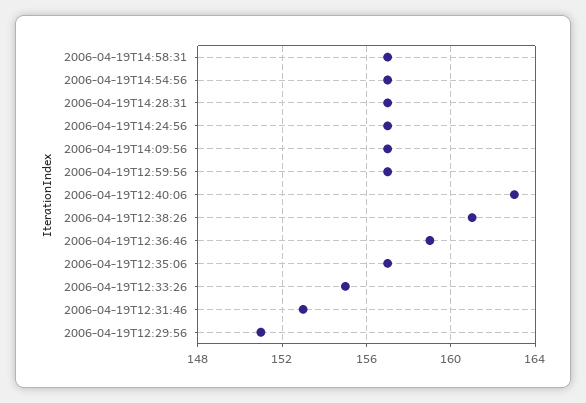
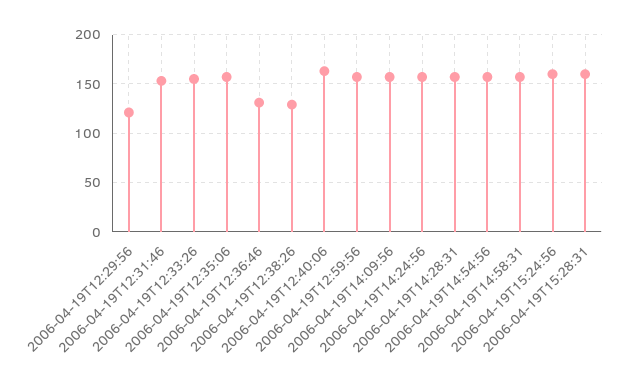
2006-04-19T12:38:26: 161 -> 130
2006-04-19T12:36:46: 159 -> 130
2006-04-19T12:29:56: 151 -> 120
2006-04-19T15:24:56: none -> 160
2006-04-19T15:28:31: none -> 160

